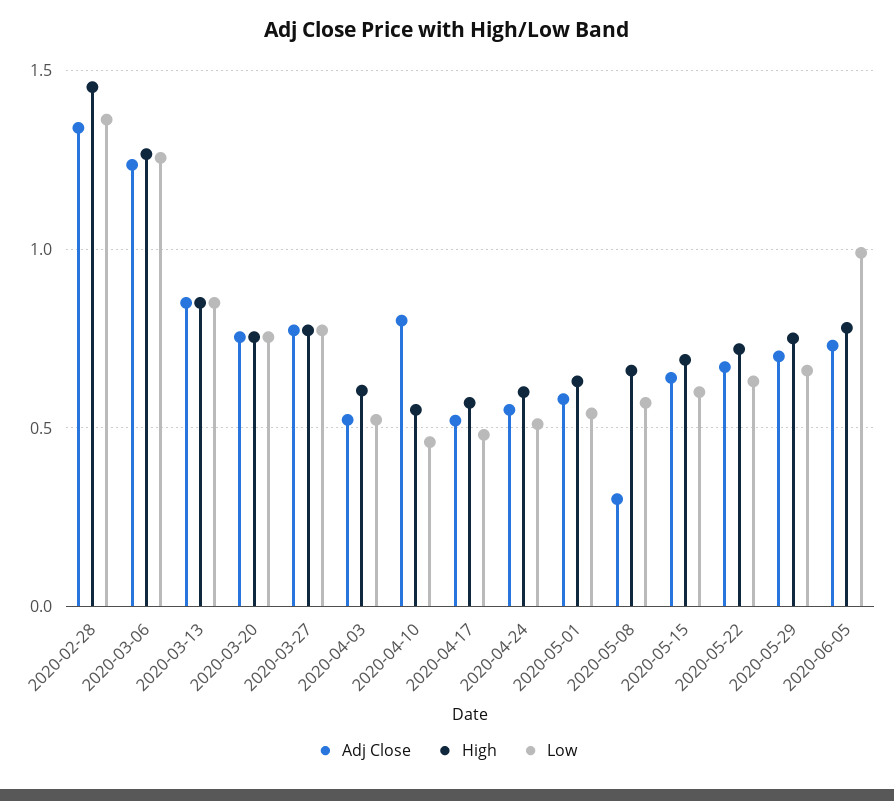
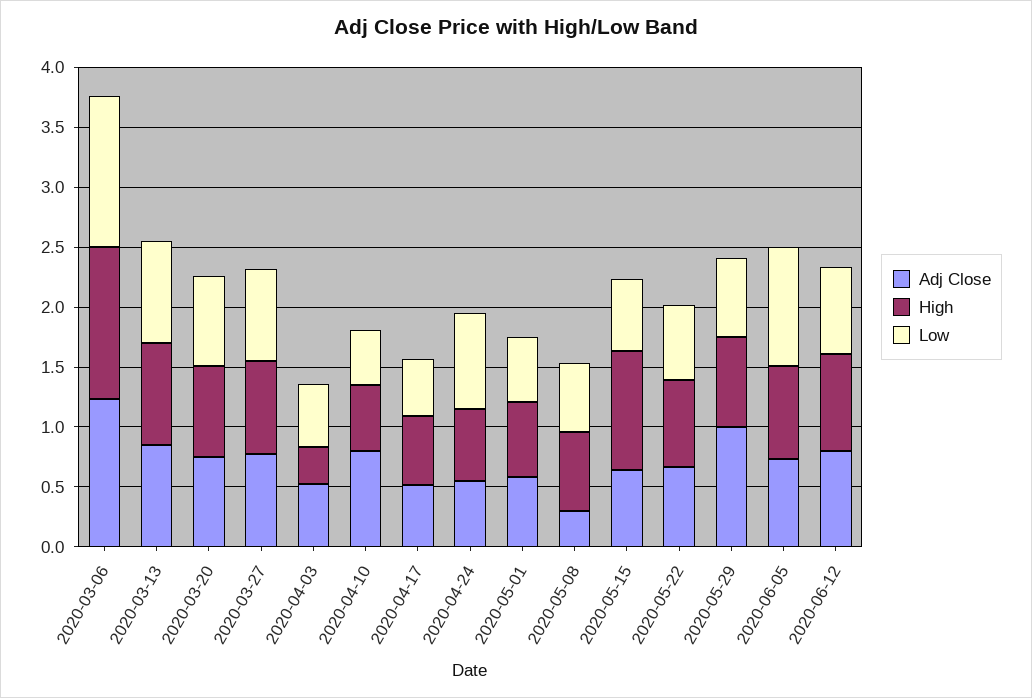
Adj Close, 2020-02-28: 1.35 -> none
High, 2020-02-28: 1.45 -> none
Low, 2020-02-28: 1.35 -> none
High, 2020-04-03: 0.6 -> 0.3
Low, 2020-04-24: 0.5 -> 0.8
High, 2020-05-15: 0.7 -> 1
Adj Close, 2020-05-29: 0.7 -> 1
Adj Close, 2020-06-12: none -> 0.8
High, 2020-06-12: none -> 0.8
Low, 2020-06-12: none -> 0.7

